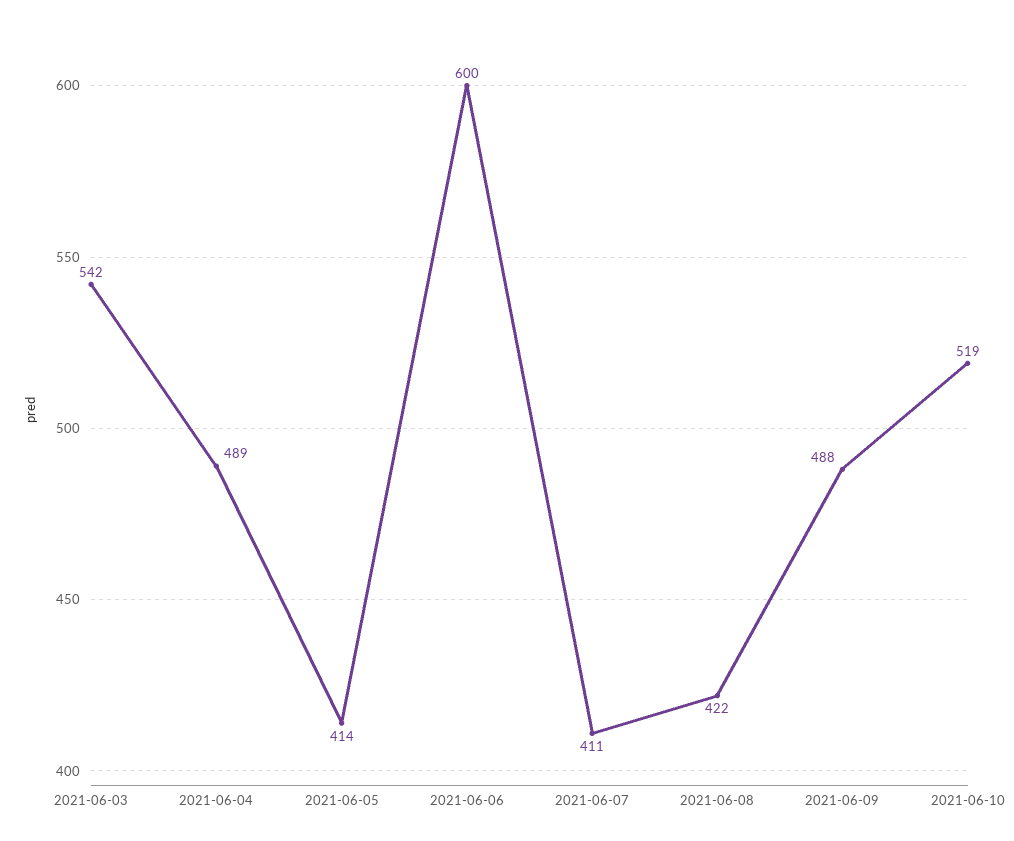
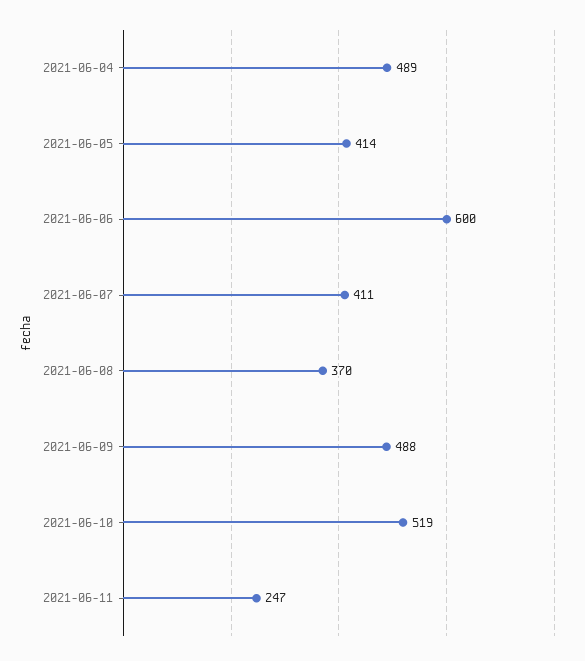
2021-06-03: 542 -> none
2021-06-08: 422 -> 370
2021-06-11: none -> 247

